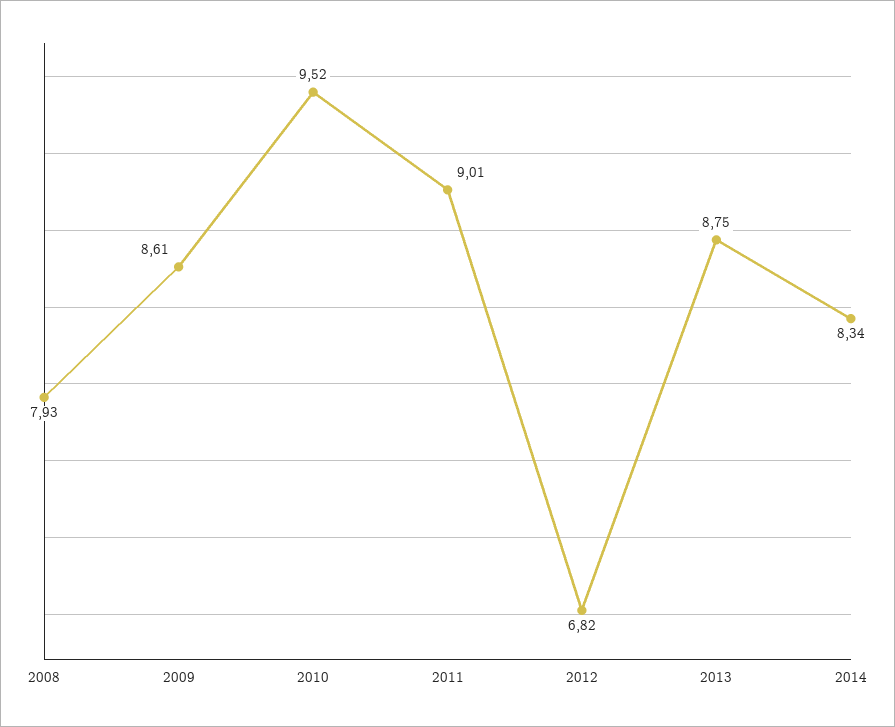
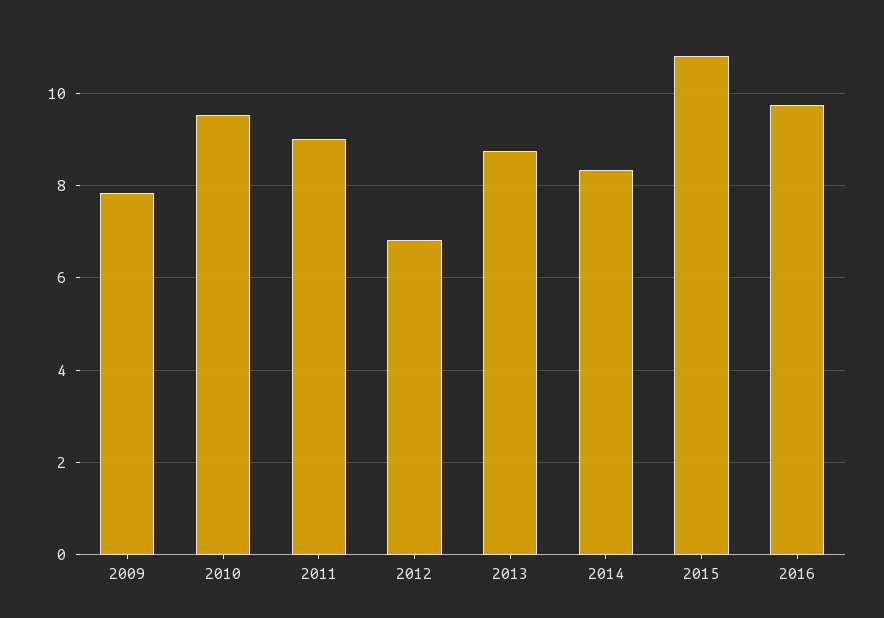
2008: 7.93 -> none
2009: 8.61 -> 7.8
2015: none -> 10.8
2016: none -> 9.8

